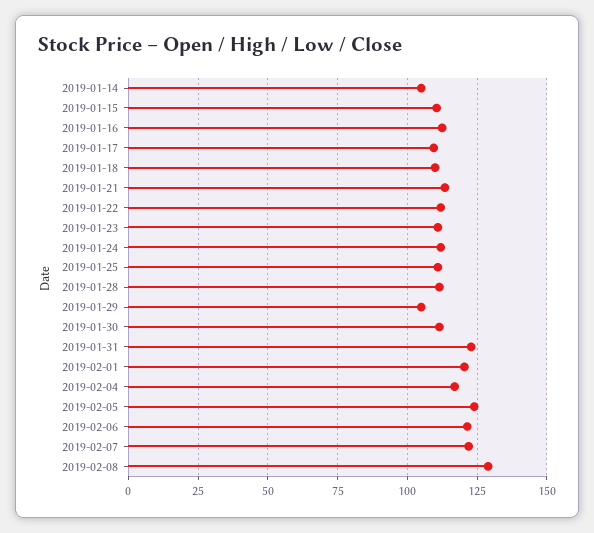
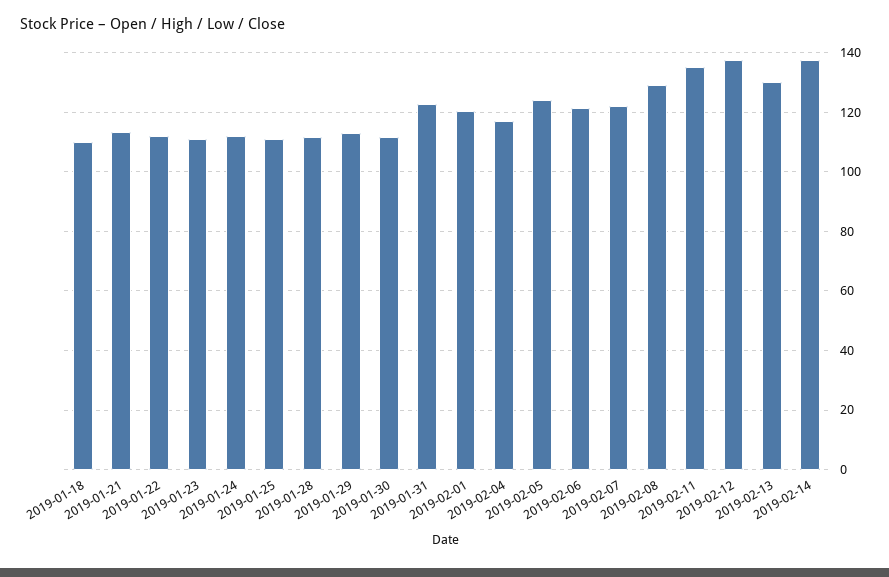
2019-01-14: 105 -> none
2019-01-15: 110 -> none
2019-01-16: 112.5 -> none
2019-01-17: 110 -> none
2019-01-29: 105 -> 112.5
2019-02-11: none -> 135
2019-02-12: none -> 137.5
2019-02-13: none -> 130
2019-02-14: none -> 137.5

